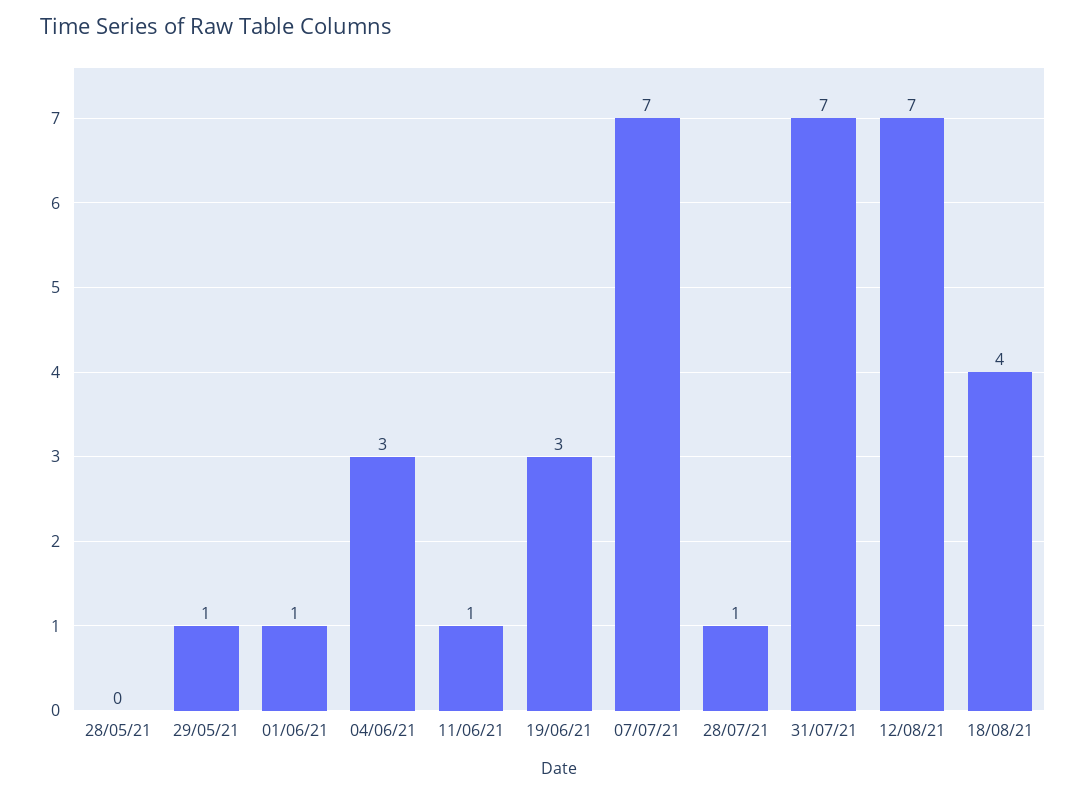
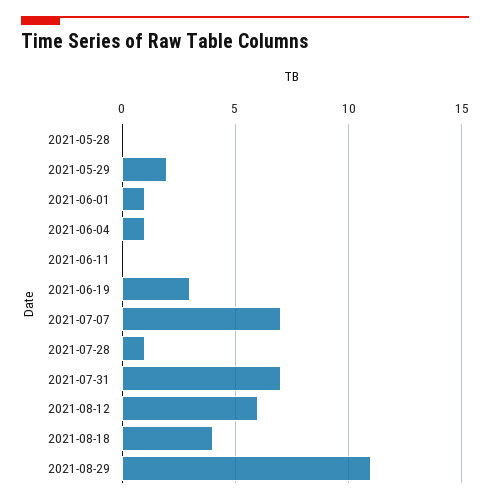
29/05/21: 1 -> 2
04/06/21: 3 -> 1
11/06/21: 1 -> 0
12/08/21: 7 -> 6
2021-08-29: none -> 11

